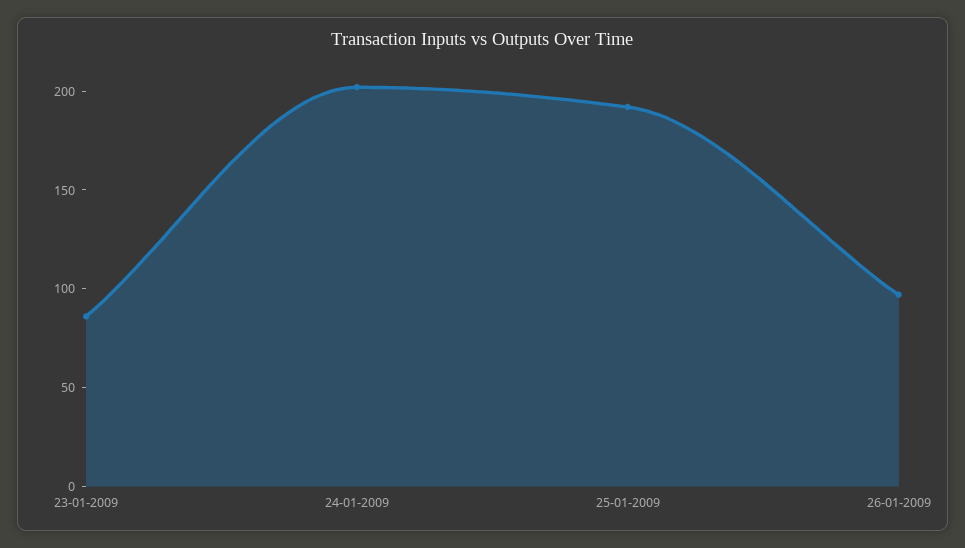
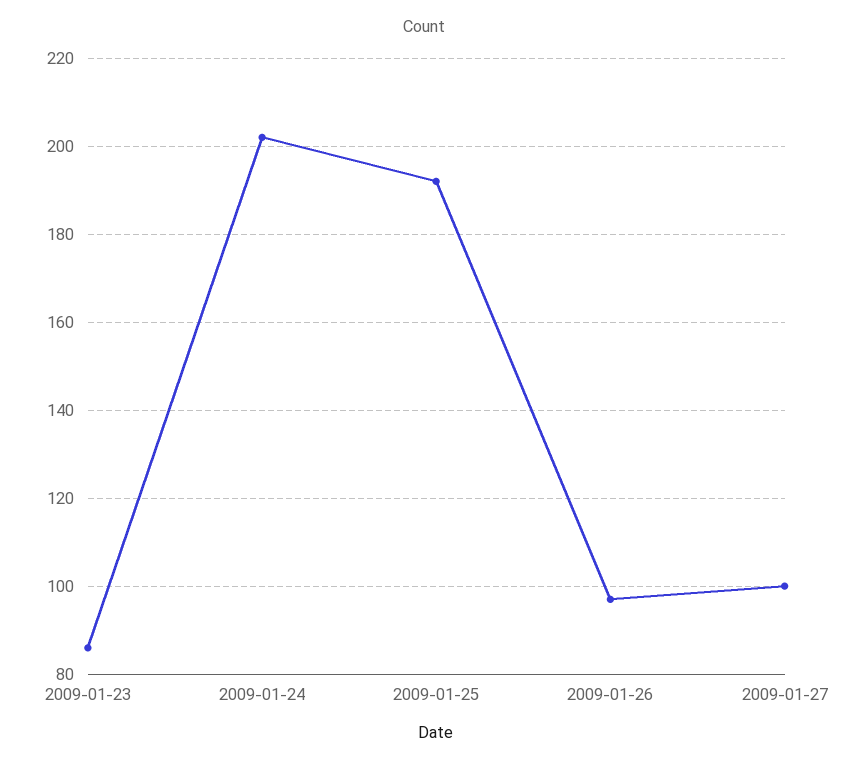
2009-01-27: none -> 100

